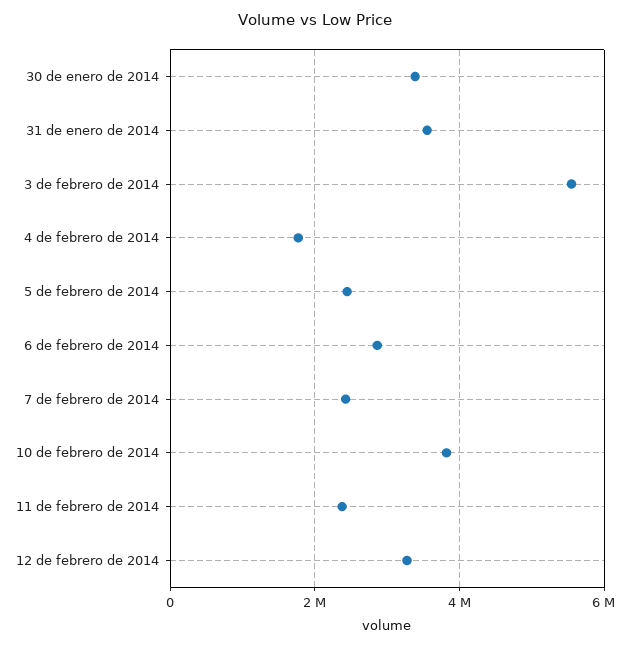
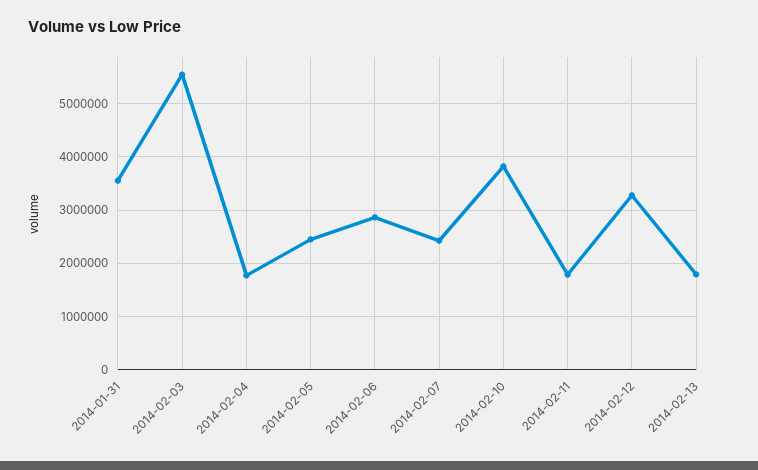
30 de enero de 2014: 3400000 -> none
11 de febrero de 2014: 2400000 -> 1800000
2014-02-13: none -> 1800000

